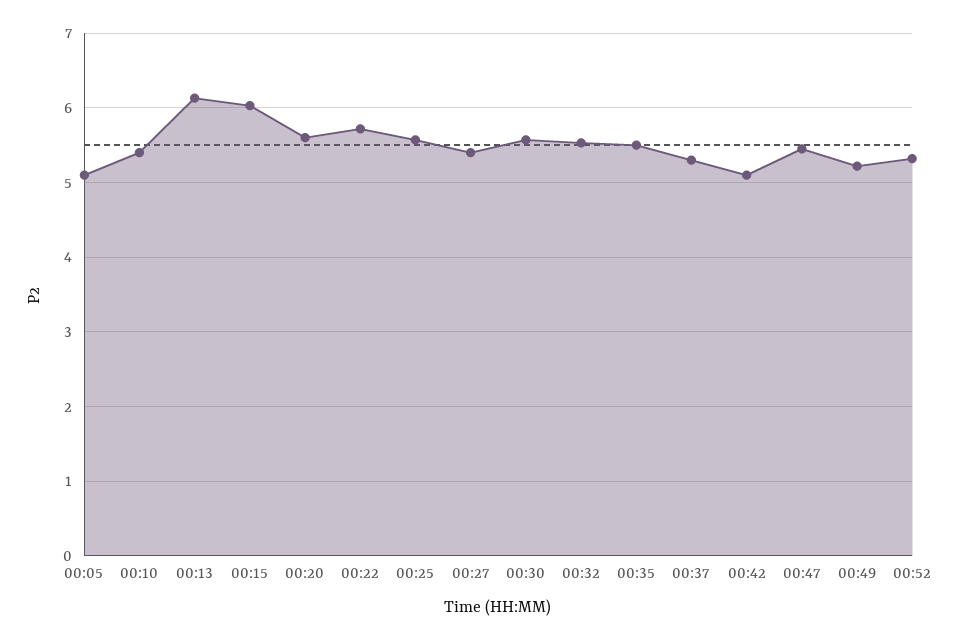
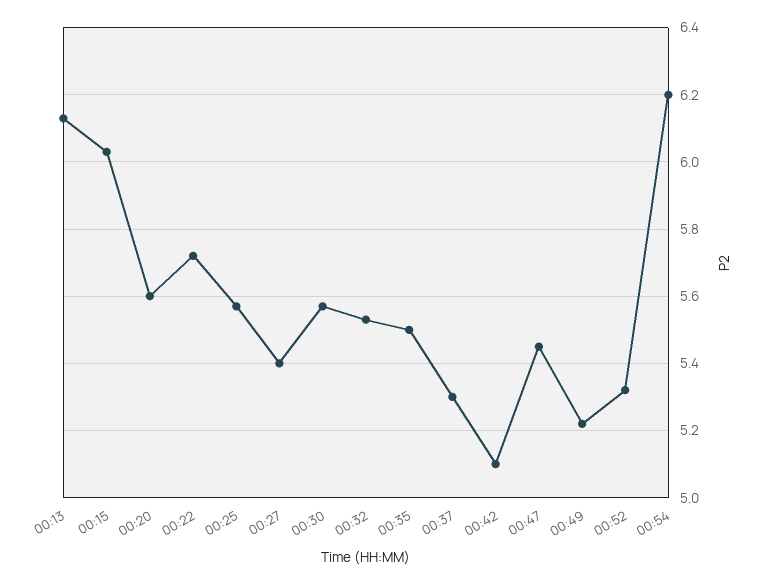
00:05: 5.1 -> none
00:10: 5.4 -> none
00:54: none -> 6.2

